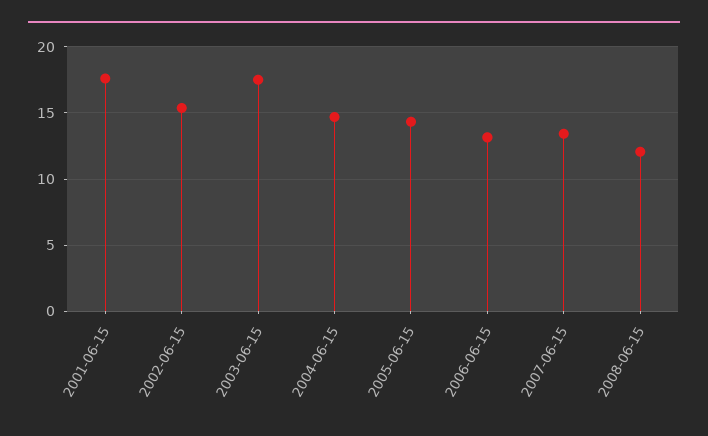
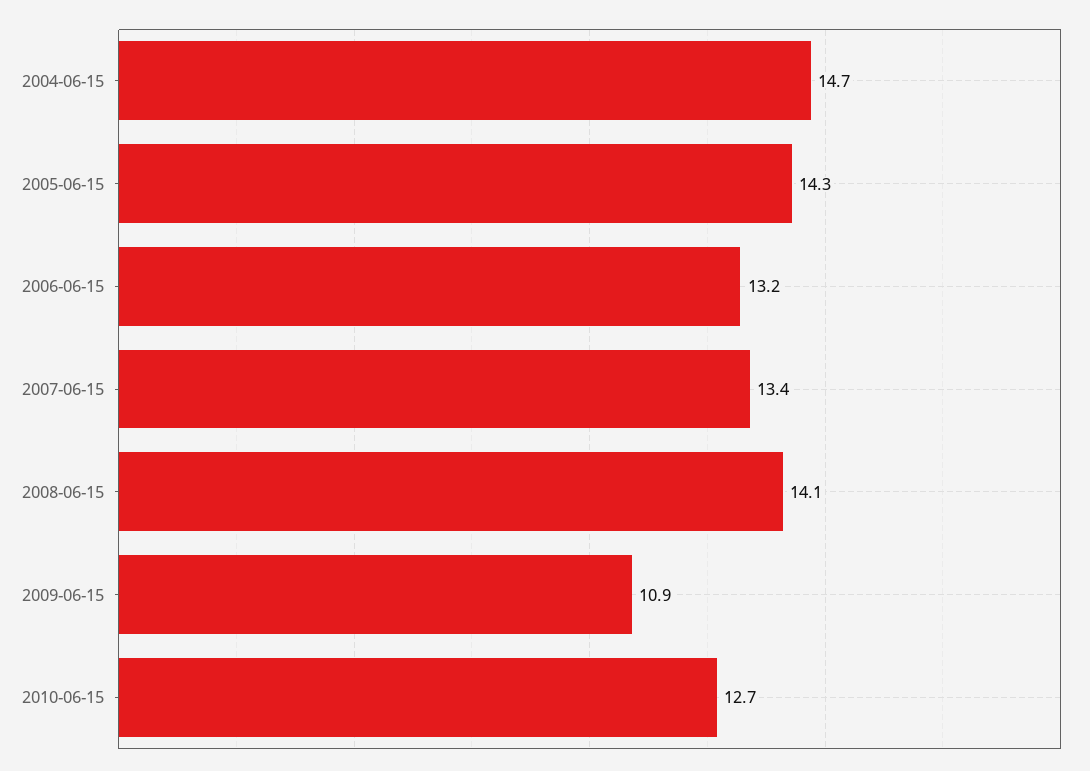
2001-06-15: 17.5 -> none
2002-06-15: 15.5 -> none
2003-06-15: 17.5 -> none
2008-06-15: 12 -> 14.1
2009-06-15: none -> 10.9
2010-06-15: none -> 12.7

